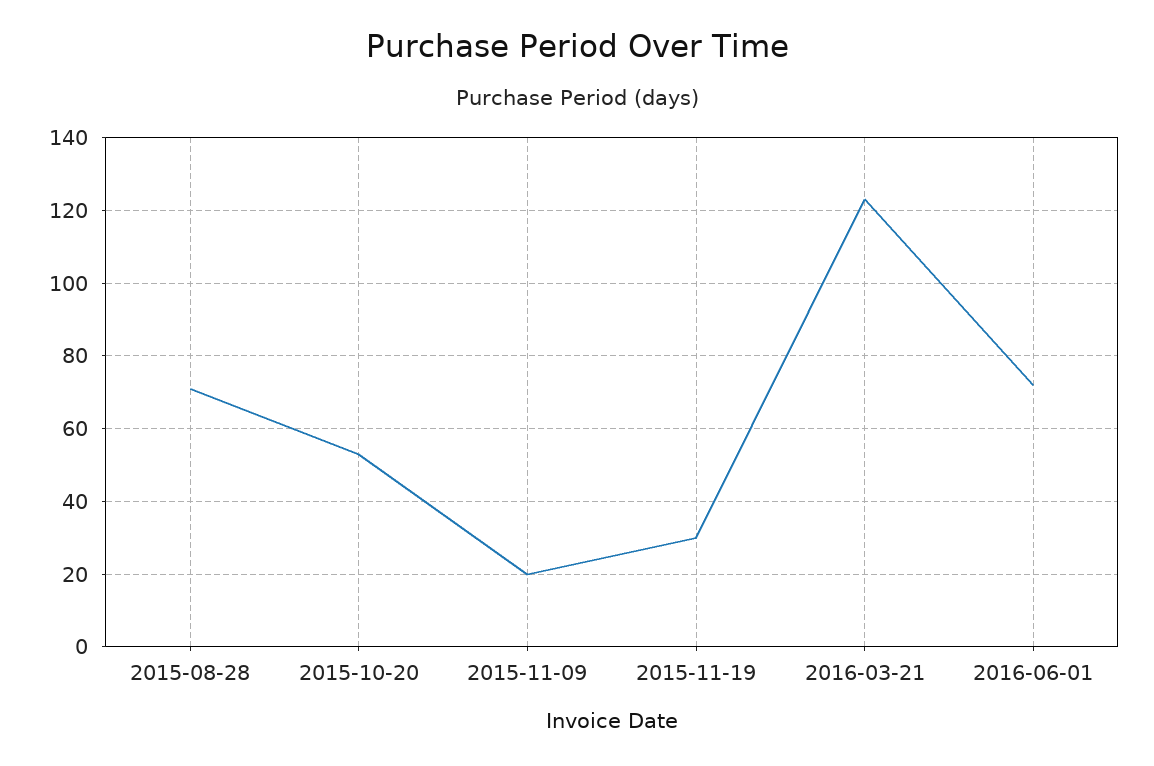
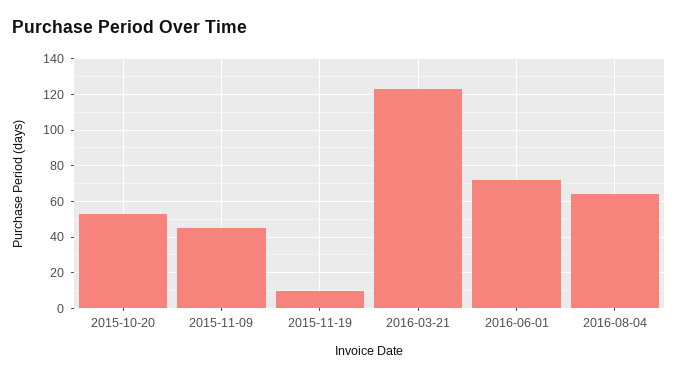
2015-08-28: 70 -> none
2015-11-09: 20 -> 45
2015-11-19: 30 -> 10
2016-08-04: none -> 65

